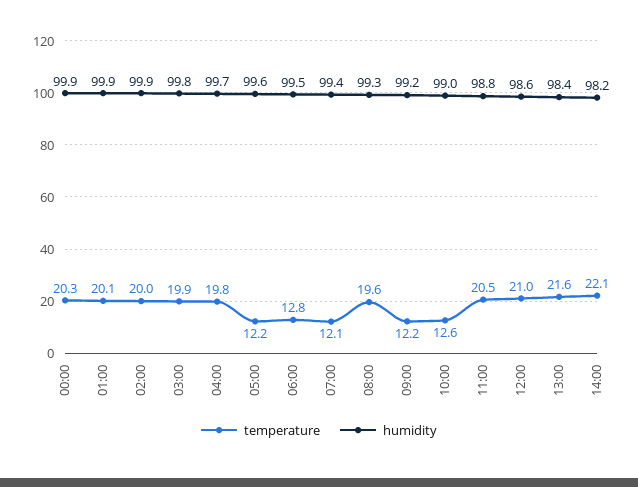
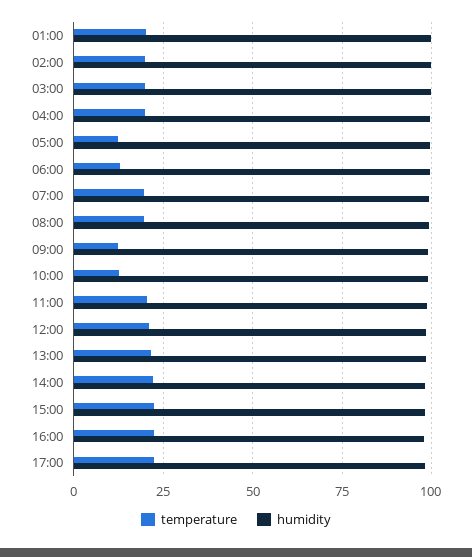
temperature, 00:00: 20.3 -> none
humidity, 00:00: 99.9 -> none
temperature, 07:00: 12.1 -> 20
temperature, 15:00: none -> 22.5
humidity, 15:00: none -> 97.5
temperature, 16:00: none -> 22.5
humidity, 16:00: none -> 97.5
temperature, 17:00: none -> 22.5
humidity, 17:00: none -> 97.5

